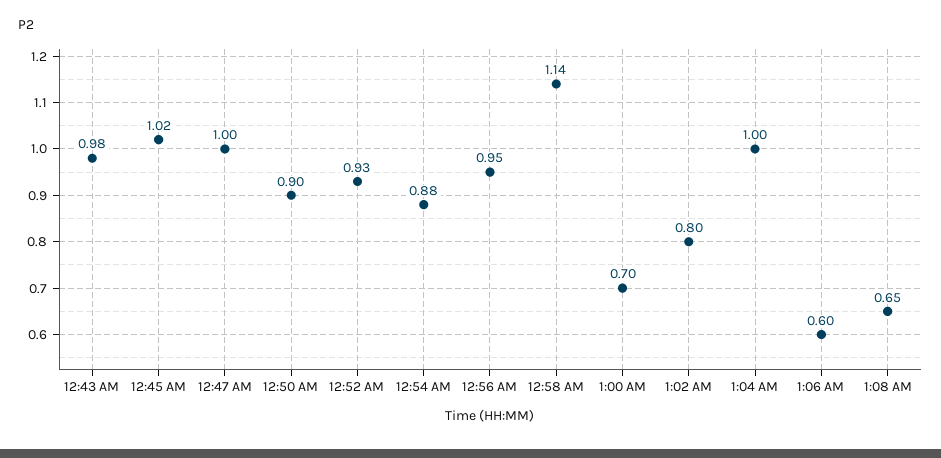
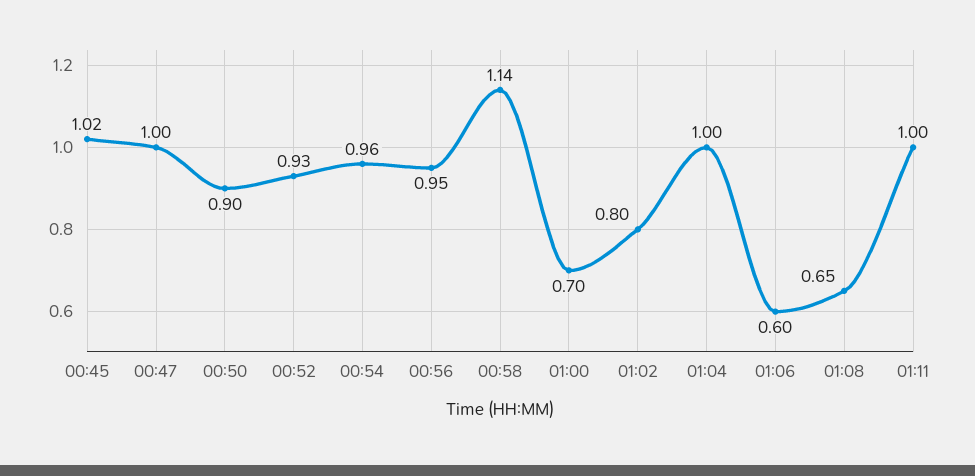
12:43 AM: 0.98 -> none
12:54 AM: 0.88 -> 0.96
01:11: none -> 1

